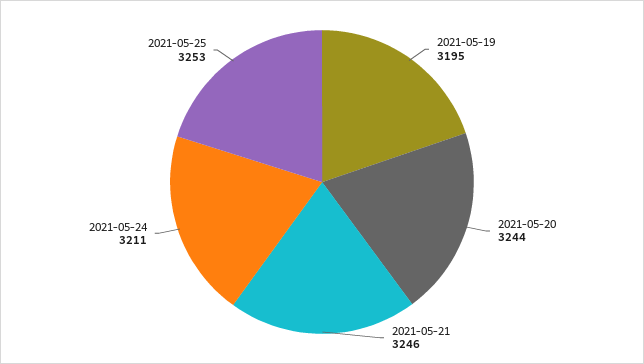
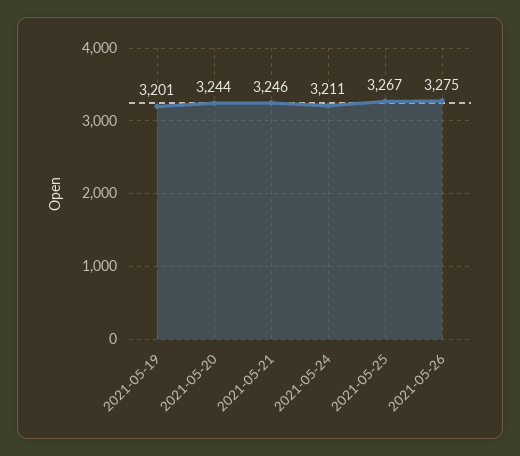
2021-05-19: 3195 -> 3201
2021-05-25: 3253 -> 3267
2021-05-26: none -> 3275

